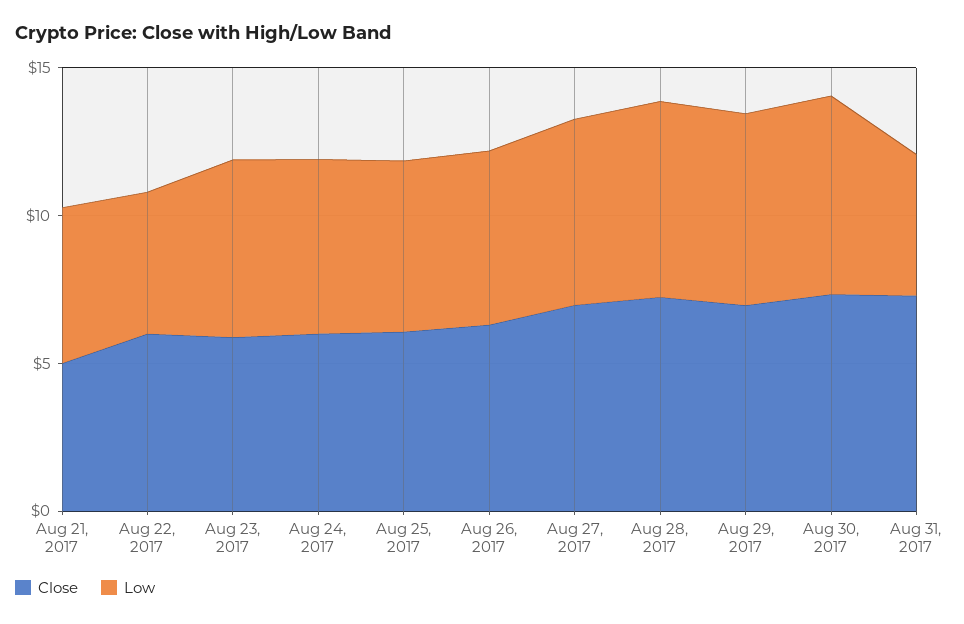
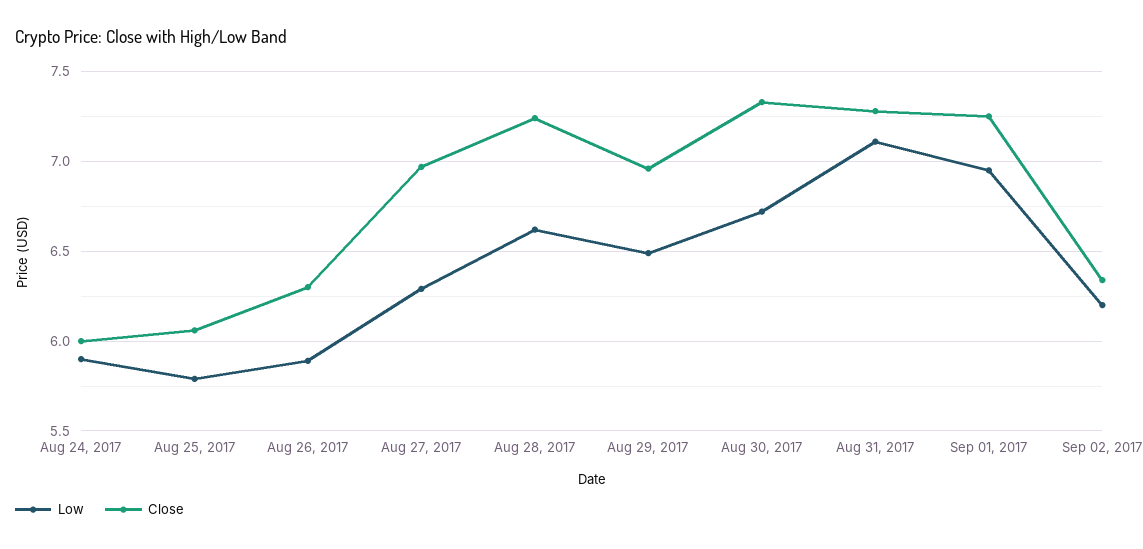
Close, Aug 21, 2017: 5 -> none
Low, Aug 21, 2017: 5 -> none
Close, Aug 22, 2017: 6 -> none
Low, Aug 22, 2017: 5 -> none
Close, Aug 23, 2017: 6 -> none
Low, Aug 23, 2017: 6 -> none
Low, Aug 31, 2017: 5 -> 7.1
Low, Sep 01, 2017: none -> 6.95
Close, Sep 01, 2017: none -> 7.25
Low, Sep 02, 2017: none -> 6.2
Close, Sep 02, 2017: none -> 6.35

